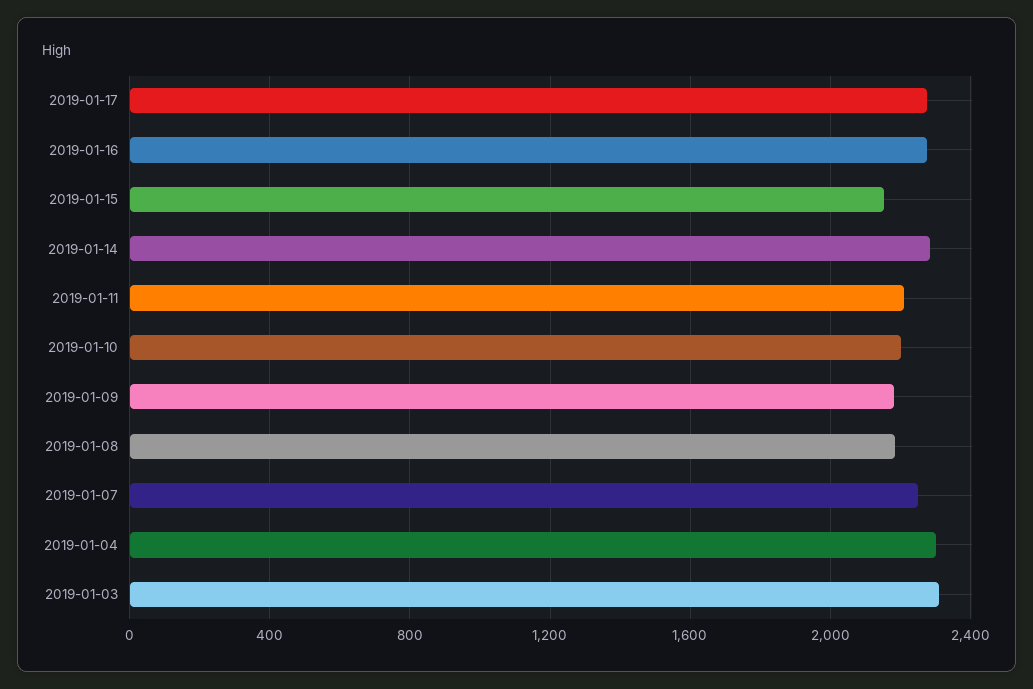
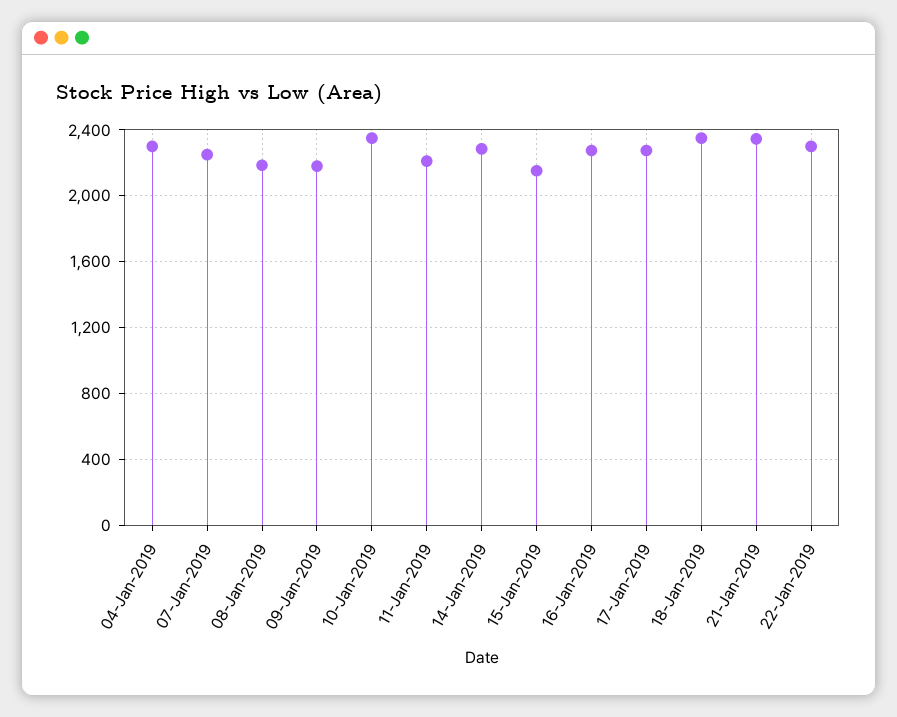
2019-01-10: 2200 -> 2350
2019-01-03: 2300 -> none
18-Jan-2019: none -> 2350
21-Jan-2019: none -> 2350
22-Jan-2019: none -> 2300

